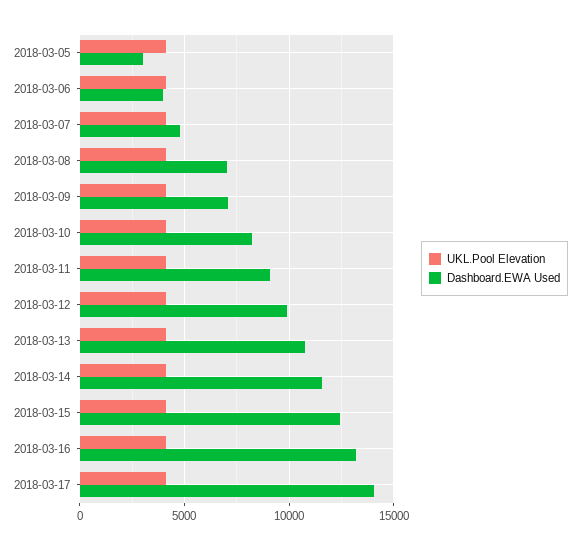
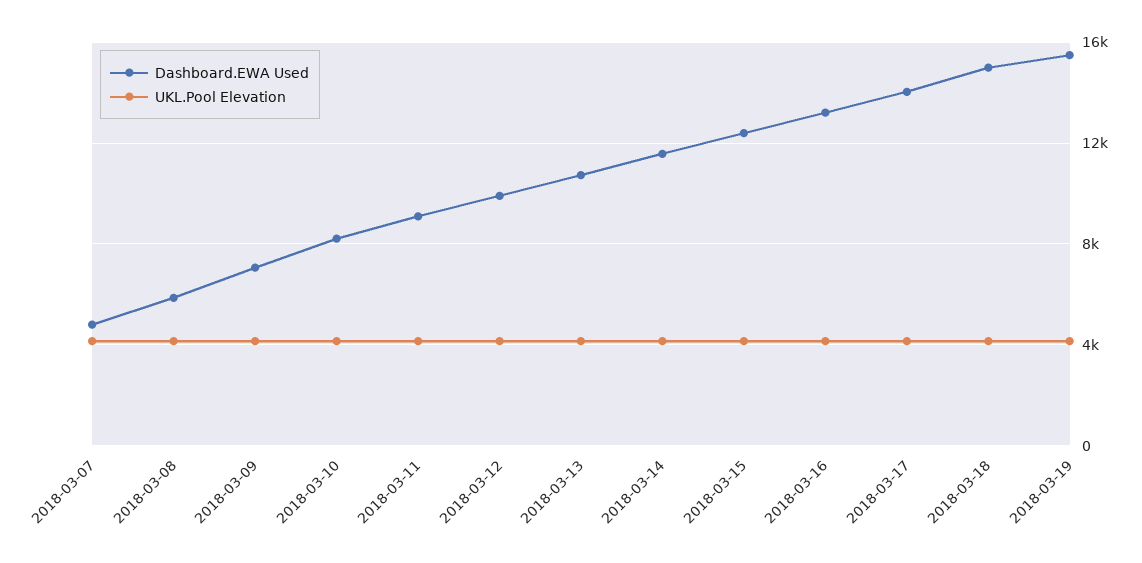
UKL.Pool Elevation, 2018-03-05: 4000 -> none
Dashboard.EWA Used, 2018-03-05: 3000 -> none
UKL.Pool Elevation, 2018-03-06: 4000 -> none
Dashboard.EWA Used, 2018-03-06: 4000 -> none
Dashboard.EWA Used, 2018-03-08: 7000 -> 6000
Dashboard.EWA Used, 2018-03-18: none -> 15000
UKL.Pool Elevation, 2018-03-18: none -> 4000
Dashboard.EWA Used, 2018-03-19: none -> 15500
UKL.Pool Elevation, 2018-03-19: none -> 4000

